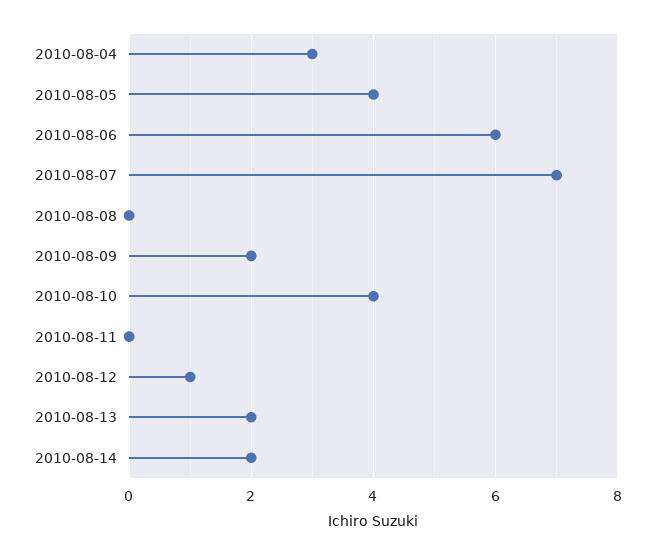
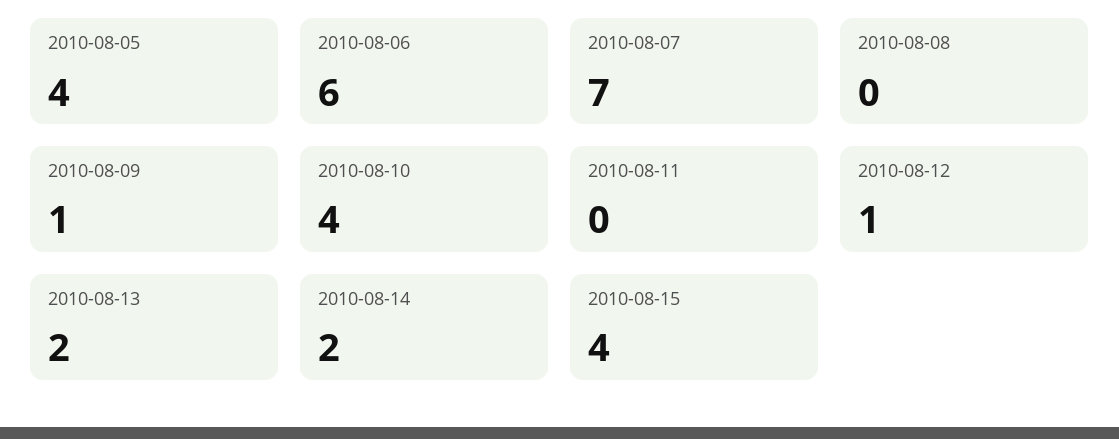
2010-08-04: 3 -> none
2010-08-09: 2 -> 1
2010-08-15: none -> 4

